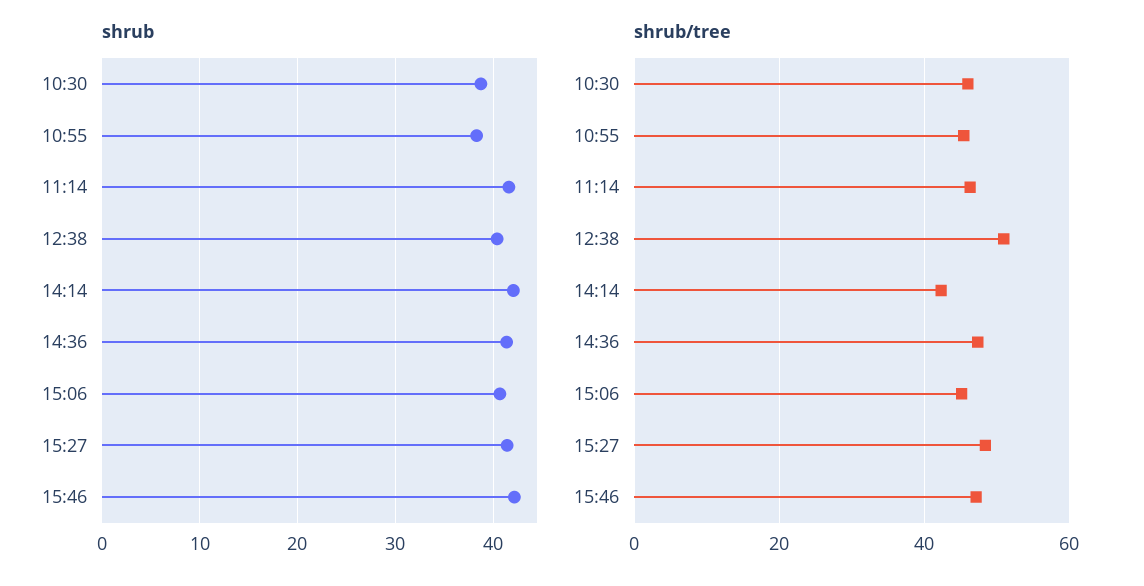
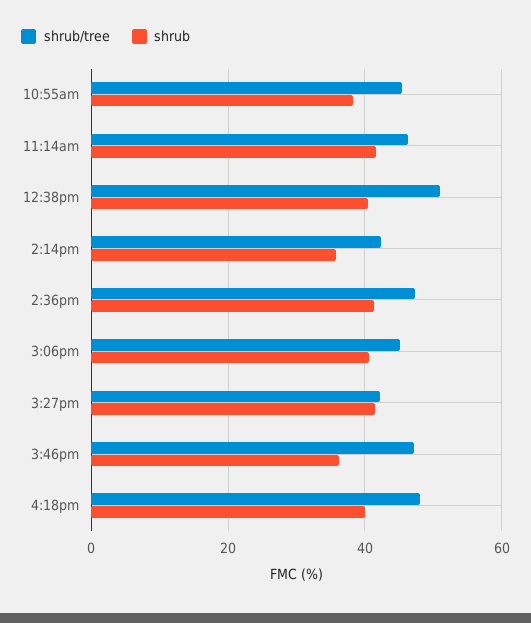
shrub, 10:30: 39 -> none
shrub, 14:14: 42 -> 36
shrub, 15:46: 42 -> 36
shrub/tree, 10:30: 46 -> none
shrub/tree, 15:27: 48 -> 42
shrub/tree, 4:18pm: none -> 48
shrub, 4:18pm: none -> 40

